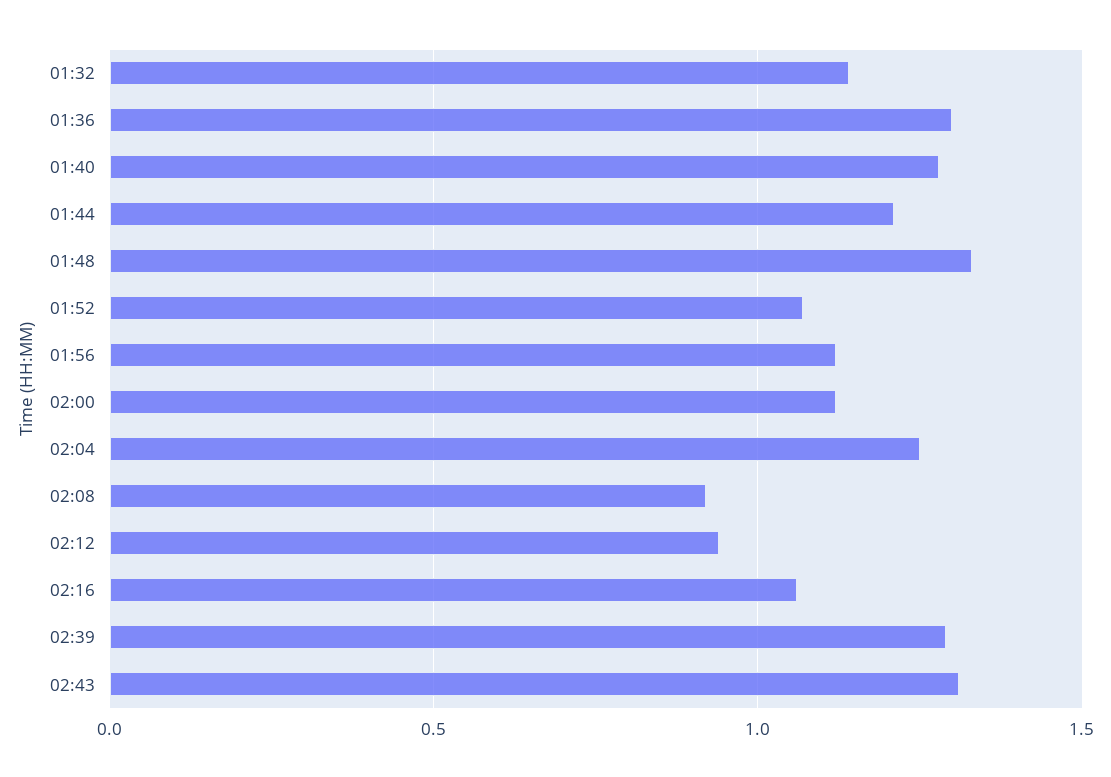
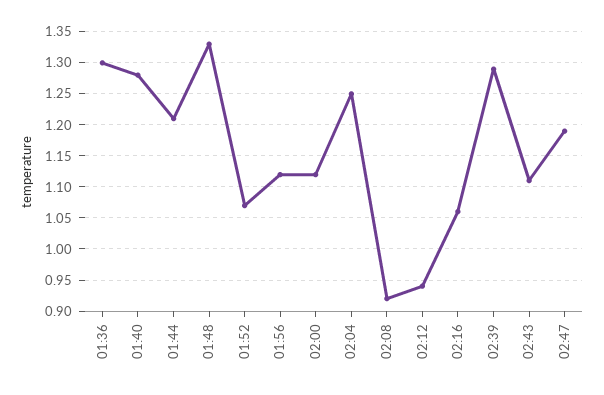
01:32: 1.15 -> none
02:43: 1.3 -> 1.11
02:47: none -> 1.19

